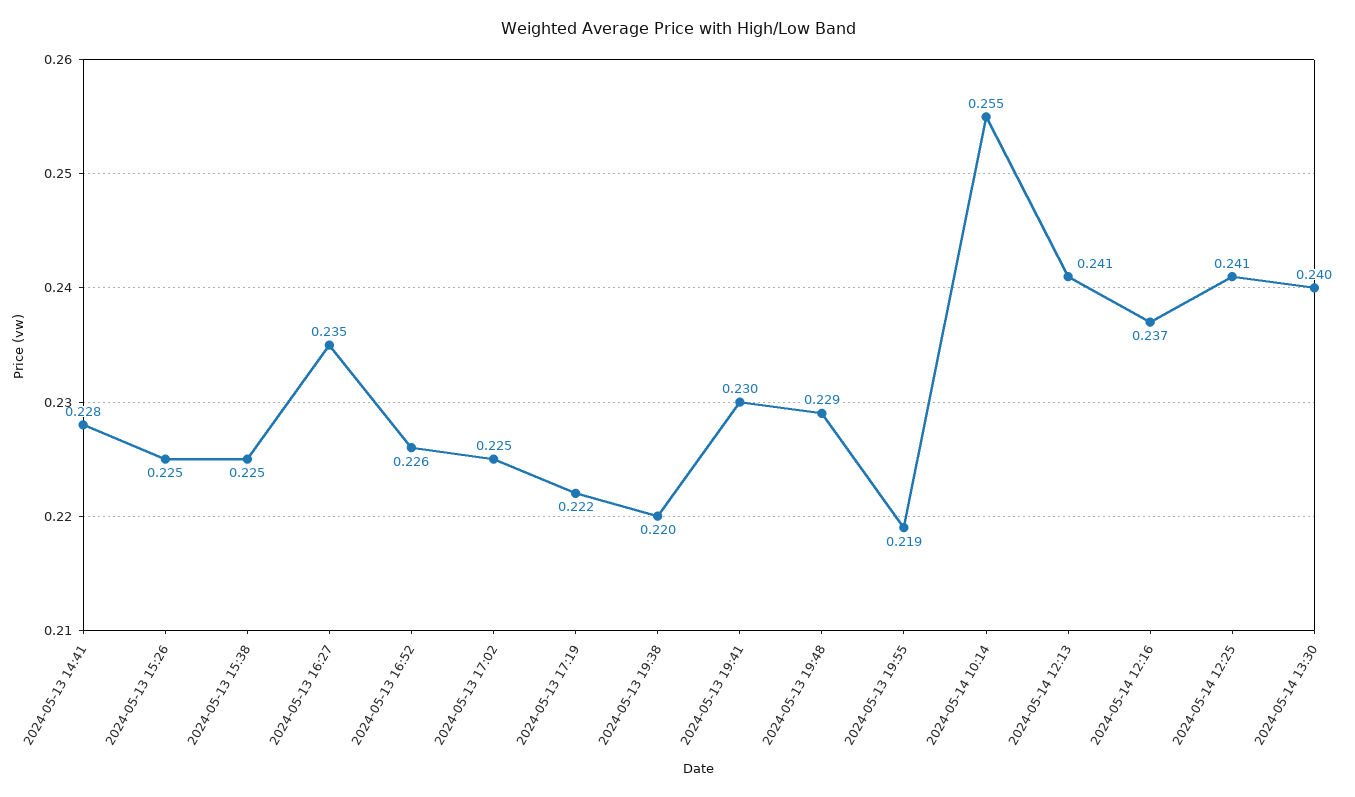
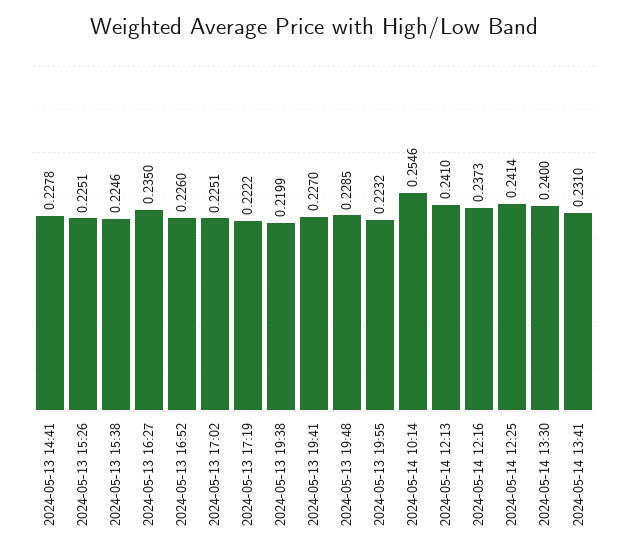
2024-05-13 19:41: 0.23 -> 0.227
2024-05-13 19:55: 0.219 -> 0.2232
2024-05-14 13:41: none -> 0.231

